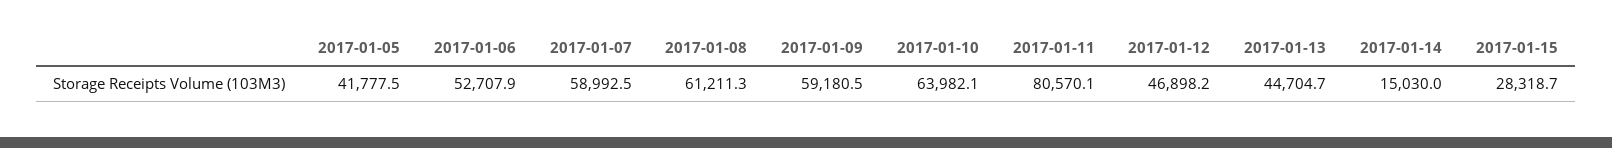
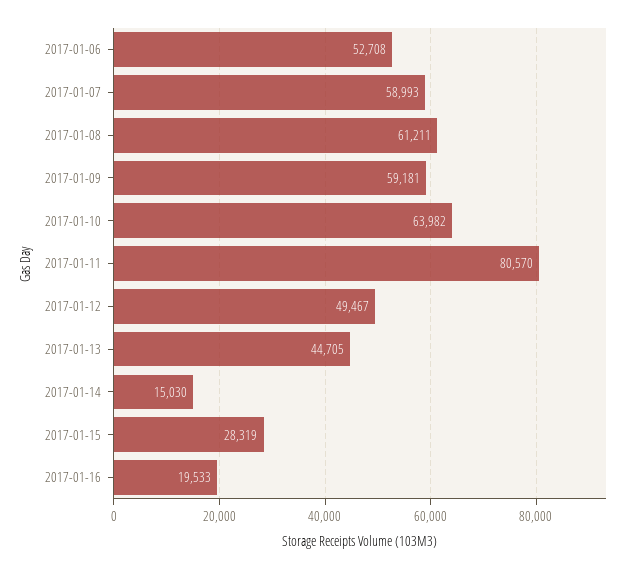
2017-01-05: 41777.5 -> none
2017-01-12: 46898.2 -> 49467
2017-01-16: none -> 19533

